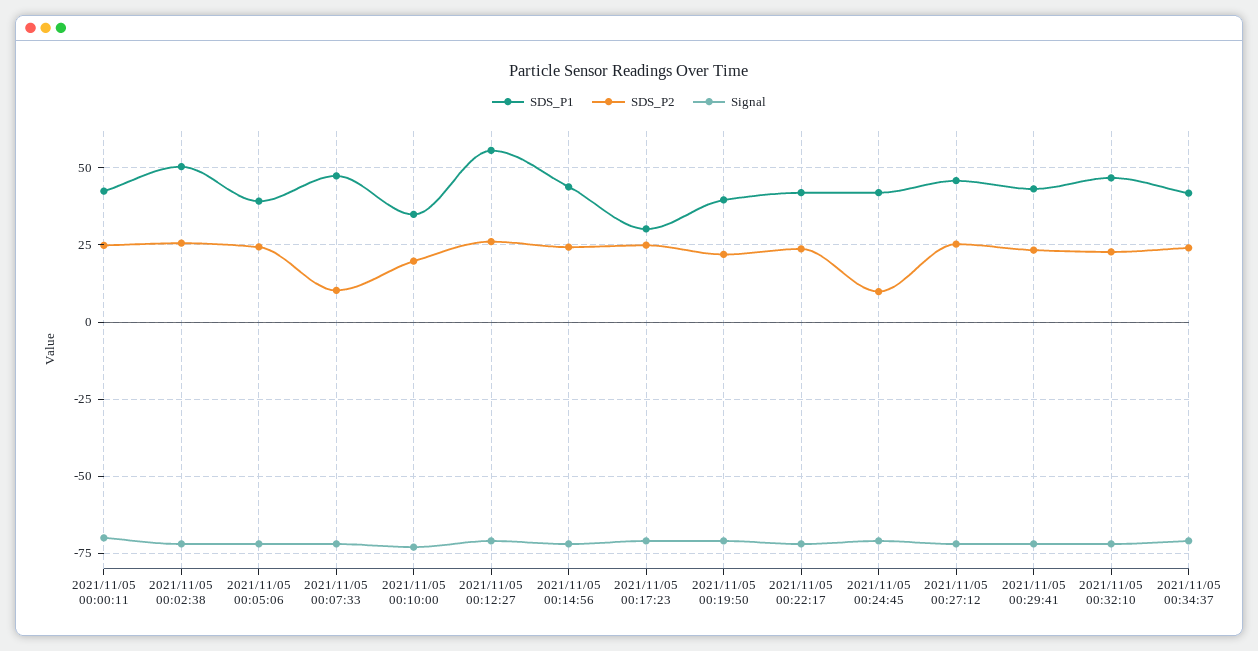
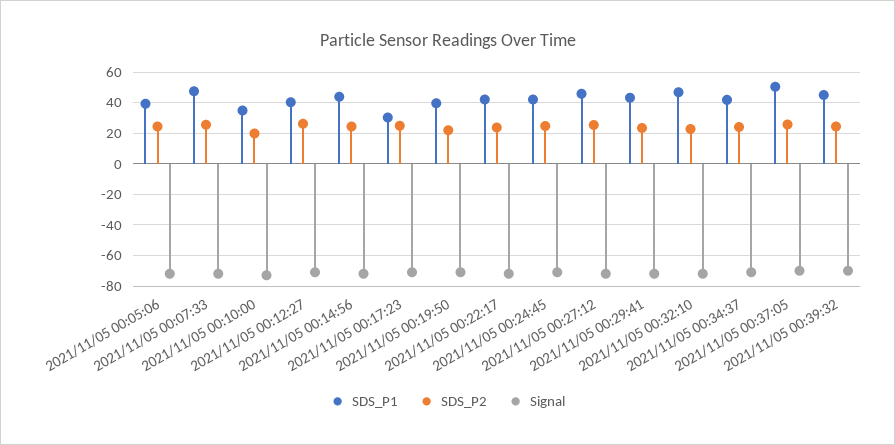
SDS_P1, 2021/11/05 00:00:11: 42.5 -> none
SDS_P2, 2021/11/05 00:00:11: 25 -> none
Signal, 2021/11/05 00:00:11: -70 -> none
SDS_P1, 2021/11/05 00:02:38: 50 -> none
SDS_P2, 2021/11/05 00:02:38: 25 -> none
Signal, 2021/11/05 00:02:38: -72.5 -> none
SDS_P2, 2021/11/05 00:07:33: 10 -> 25
SDS_P1, 2021/11/05 00:12:27: 55 -> 40
SDS_P2, 2021/11/05 00:24:45: 10 -> 25
SDS_P1, 2021/11/05 00:37:05: none -> 50
SDS_P2, 2021/11/05 00:37:05: none -> 25
Signal, 2021/11/05 00:37:05: none -> -70
SDS_P1, 2021/11/05 00:39:32: none -> 45
SDS_P2, 2021/11/05 00:39:32: none -> 25
Signal, 2021/11/05 00:39:32: none -> -70

